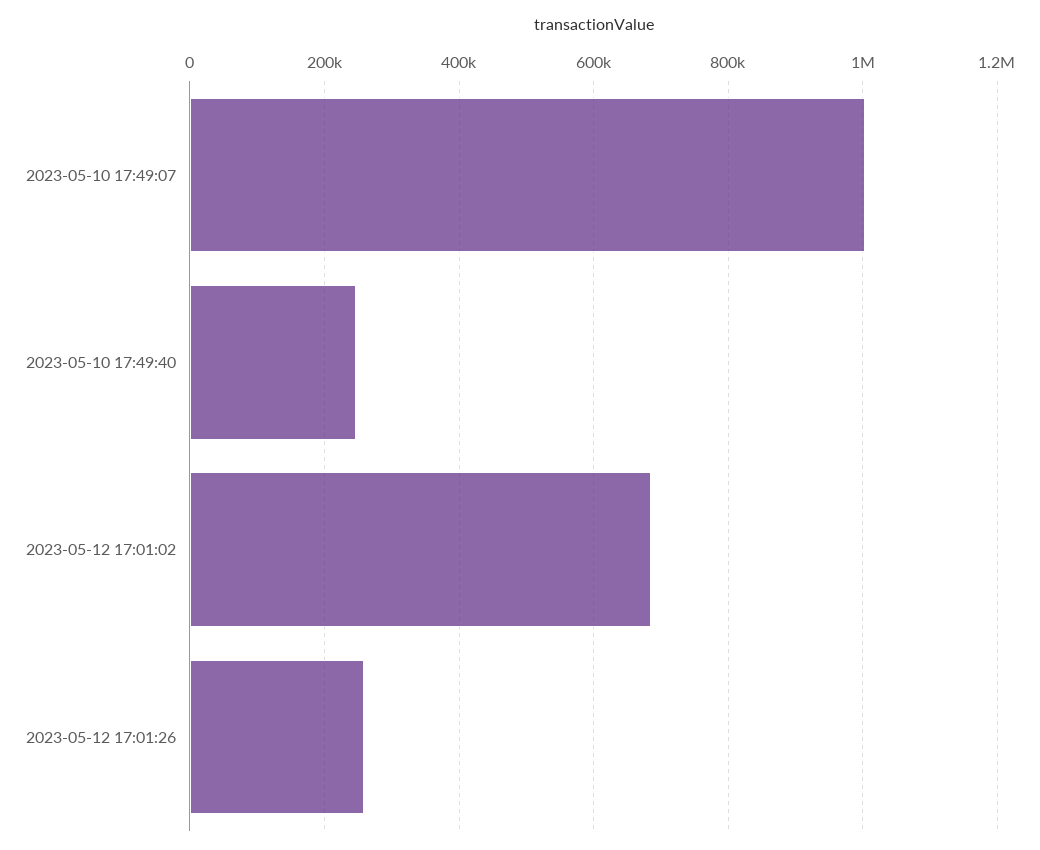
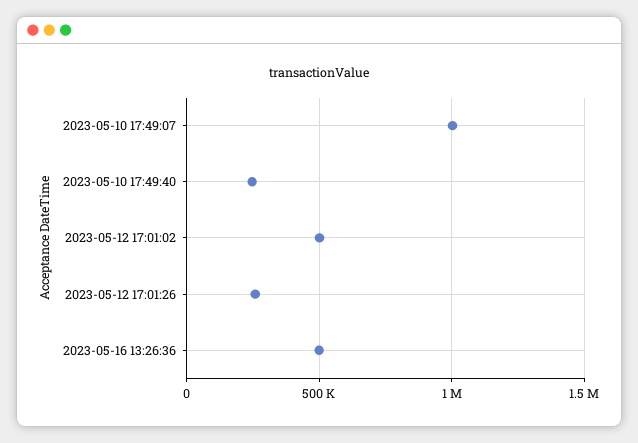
2023-05-12 17:01:02: 680000 -> 500000
2023-05-16 13:26:36: none -> 500000

